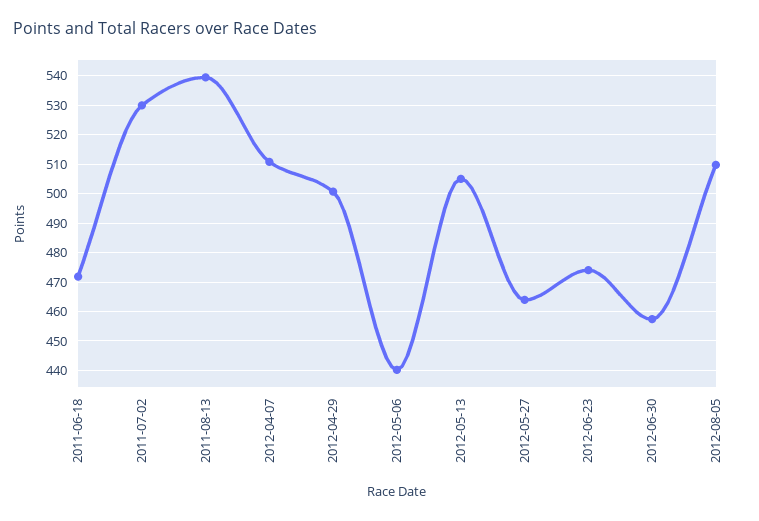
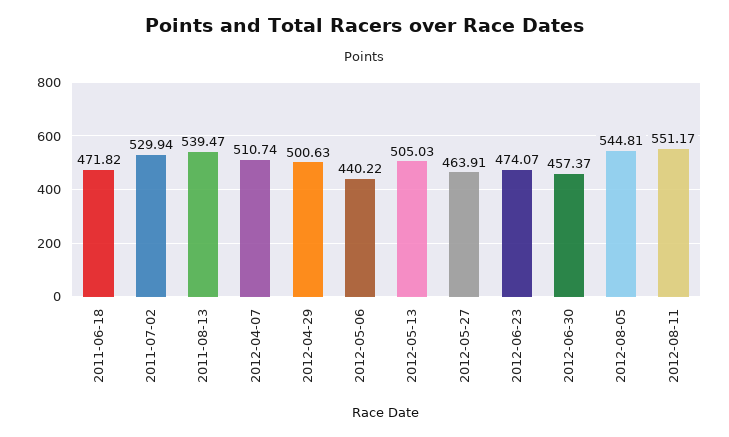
2012-08-05: 510 -> 544.81
2012-08-11: none -> 551.17

